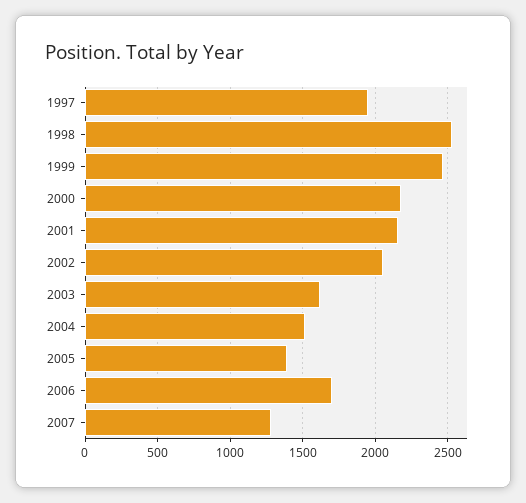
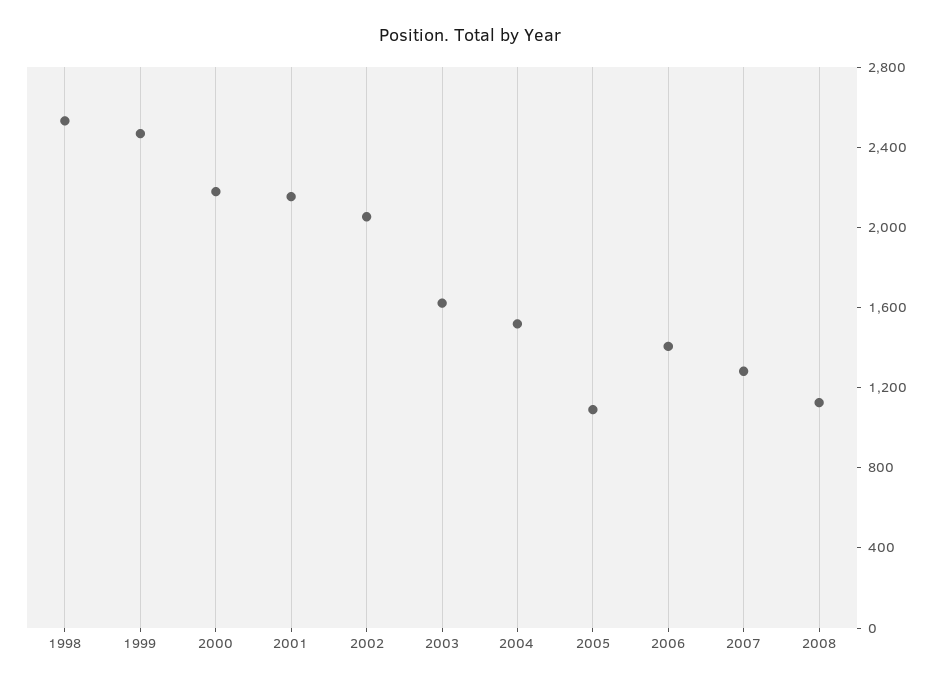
1997: 1950 -> none
2005: 1400 -> 1100
2006: 1700 -> 1400
2008: none -> 1100

